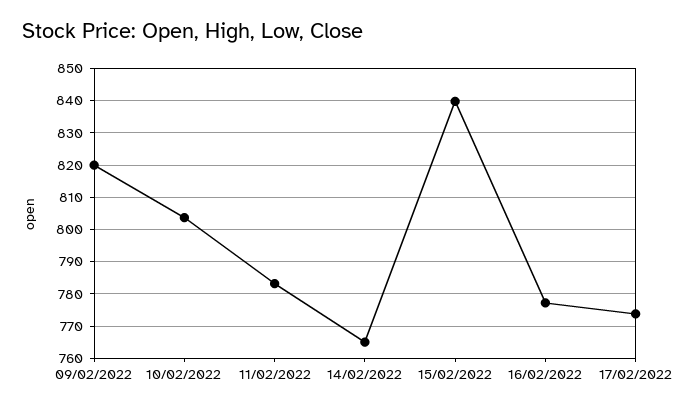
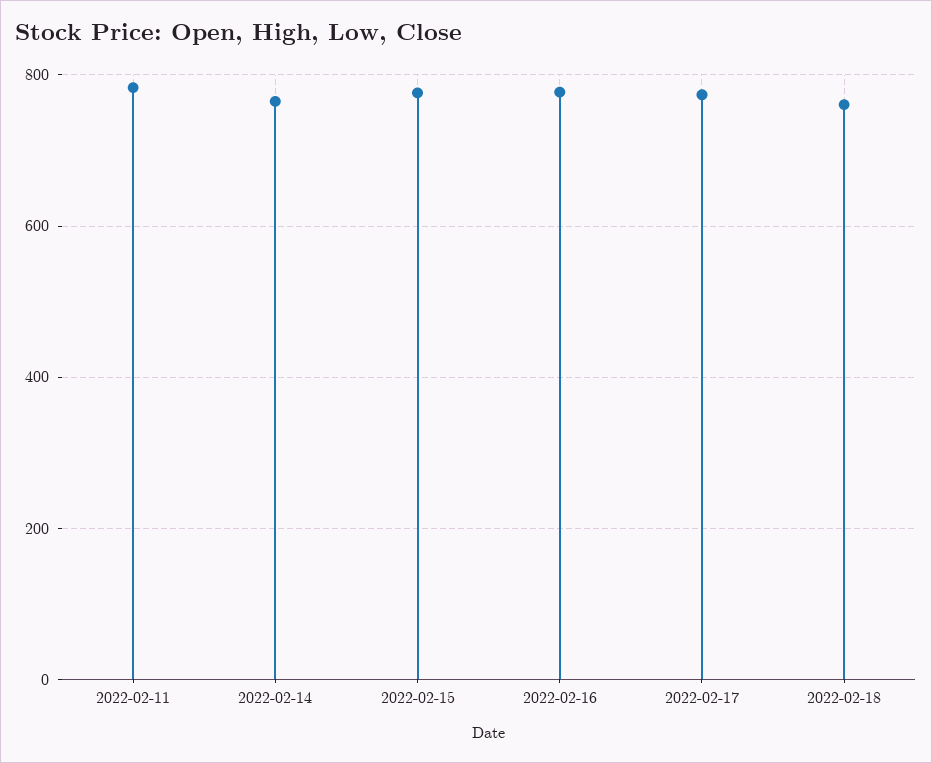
09/02/2022: 820 -> none
10/02/2022: 804 -> none
15/02/2022: 840 -> 780
2022-02-18: none -> 760

